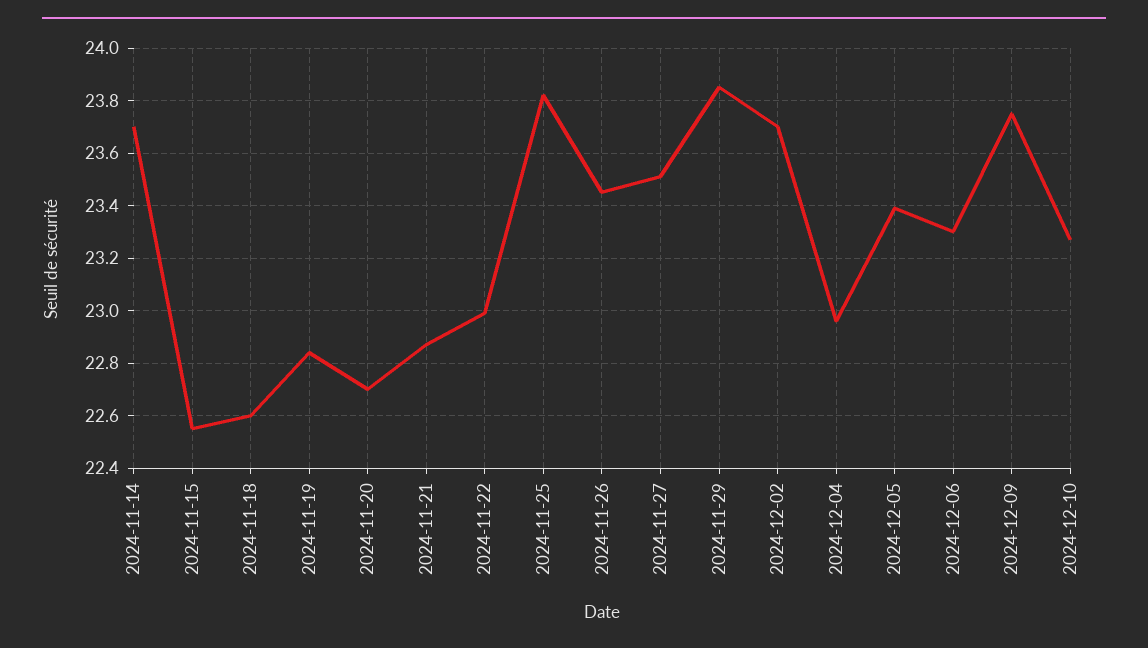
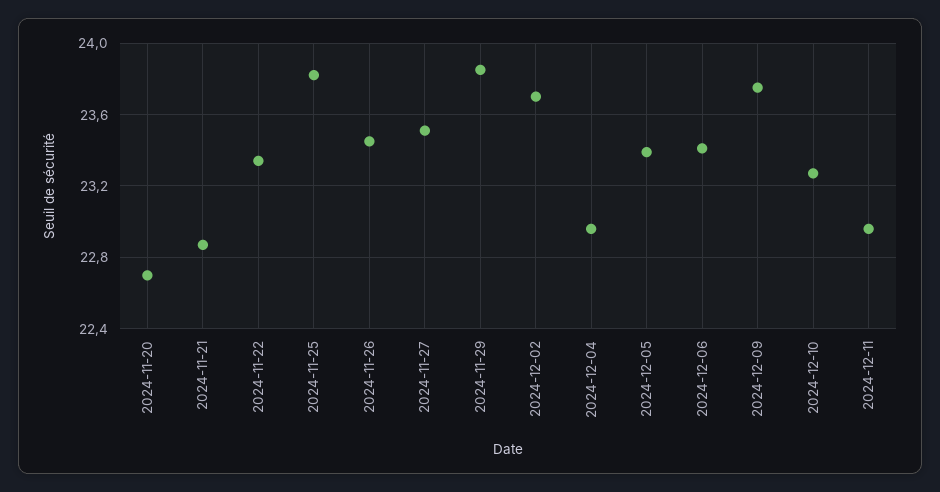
2024-11-14: 23.7 -> none
2024-11-15: 22.55 -> none
2024-11-18: 22.6 -> none
2024-11-19: 22.85 -> none
2024-11-22: 23 -> 23.35
2024-12-06: 23.3 -> 23.4
2024-12-11: none -> 22.95

